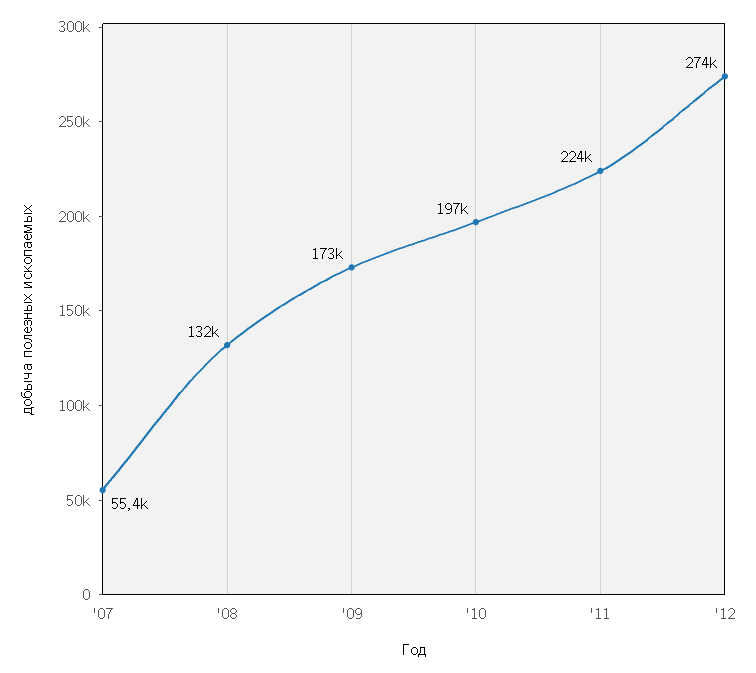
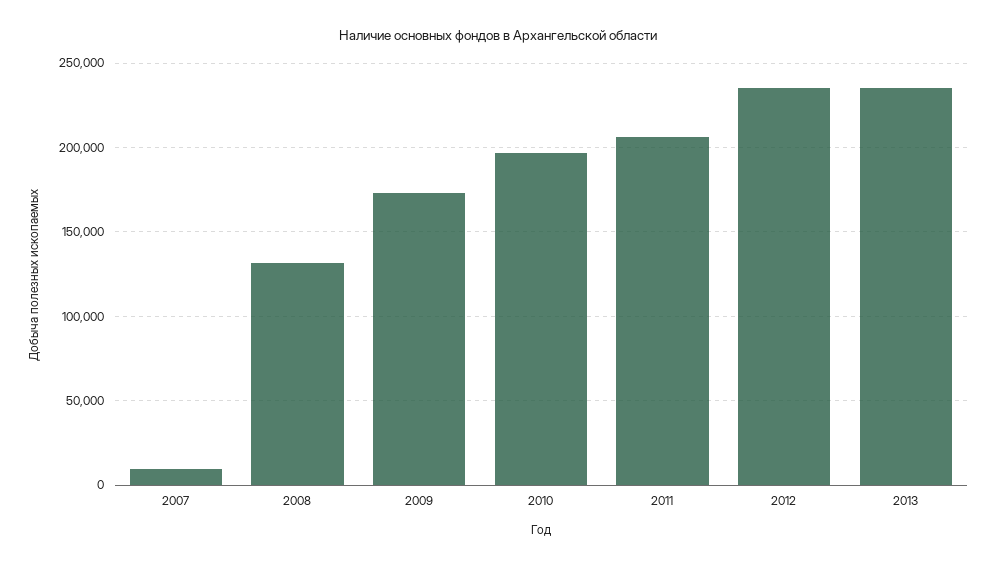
'07: 55400 -> 10000
'11: 224000 -> 205000
'12: 274000 -> 235000
2013: none -> 235000

